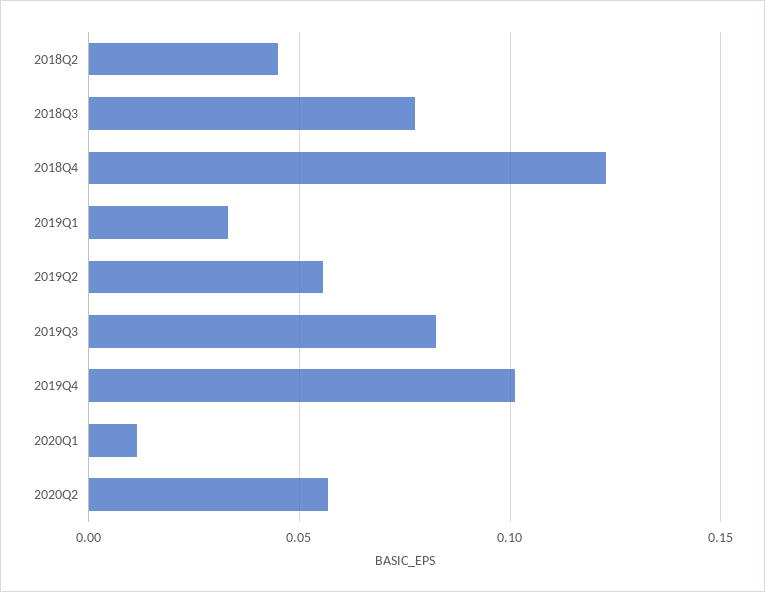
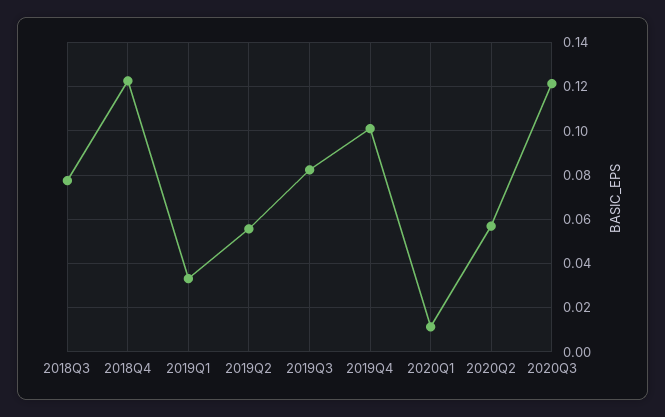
2018Q2: 0.045 -> none
2020Q3: none -> 0.12

